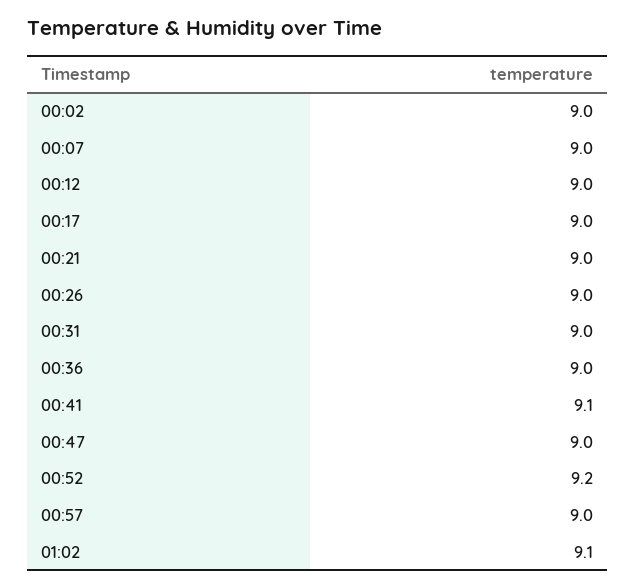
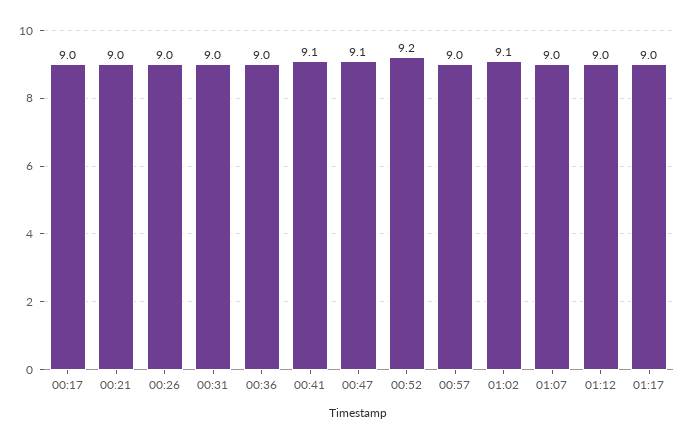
00:02: 9 -> none
00:07: 9 -> none
00:12: 9 -> none
00:47: 9 -> 9.1
01:07: none -> 9
01:12: none -> 9
01:17: none -> 9

